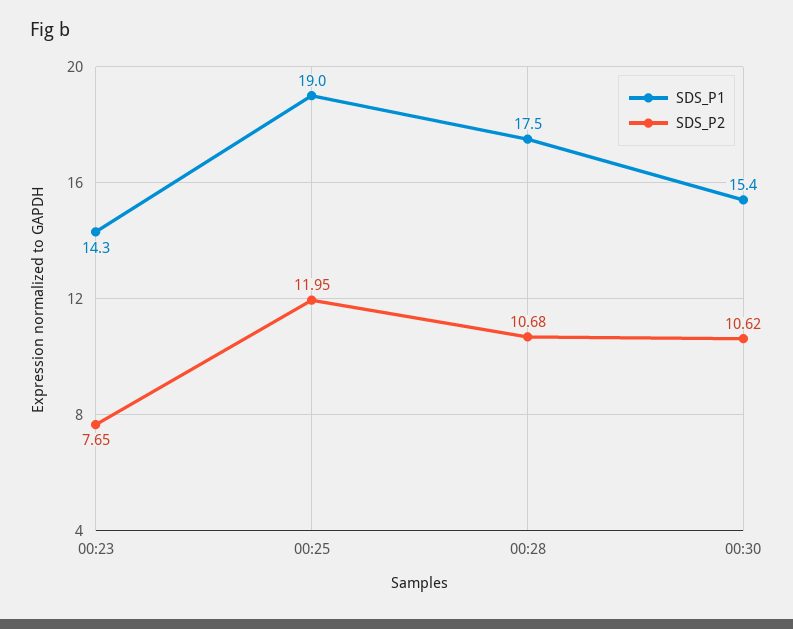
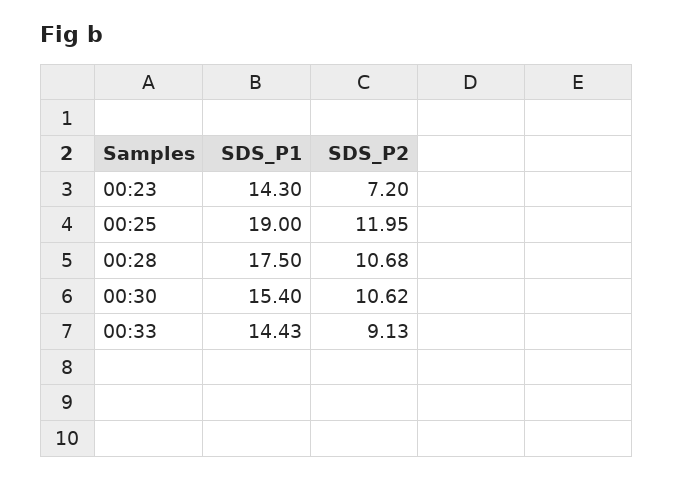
SDS_P2, 00:23: 7.65 -> 7.2
SDS_P1, 00:33: none -> 14.43
SDS_P2, 00:33: none -> 9.13

